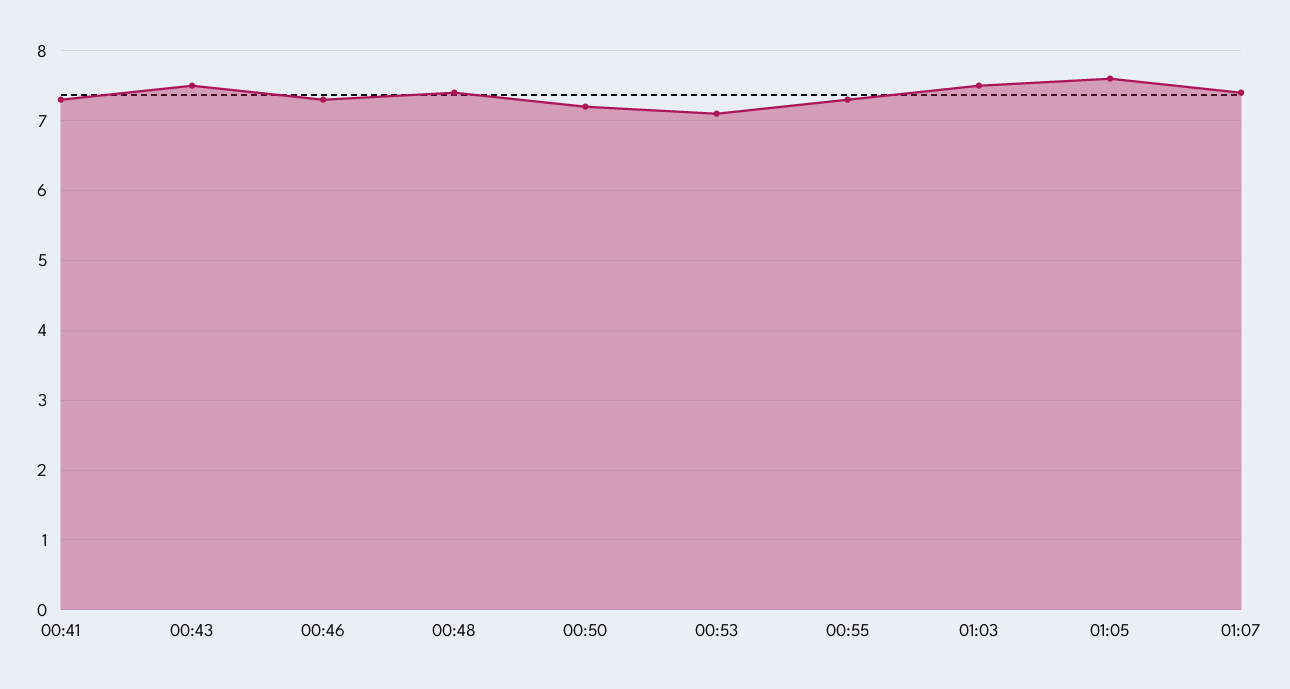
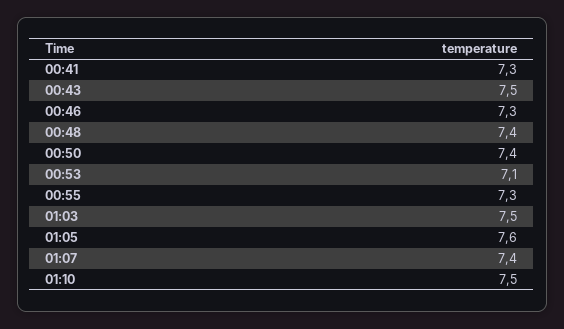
00:50: 7.2 -> 7.4
01:10: none -> 7.5

